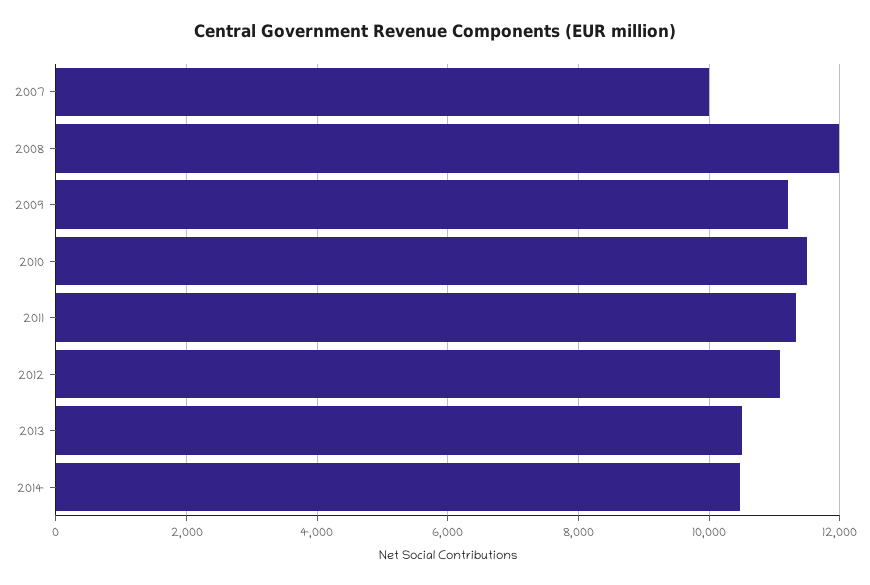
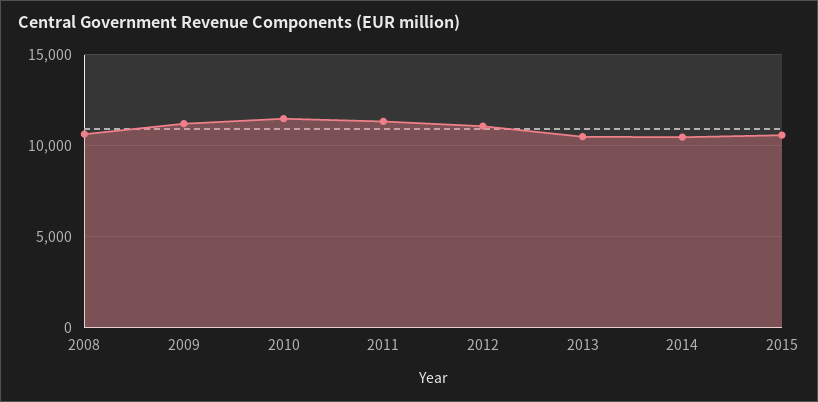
2007: 10000 -> none
2008: 12000 -> 10500
2015: none -> 10500

